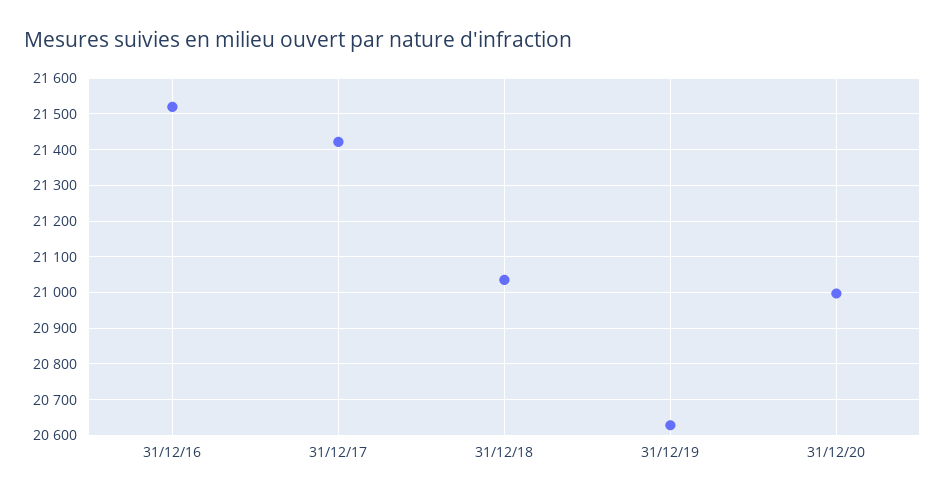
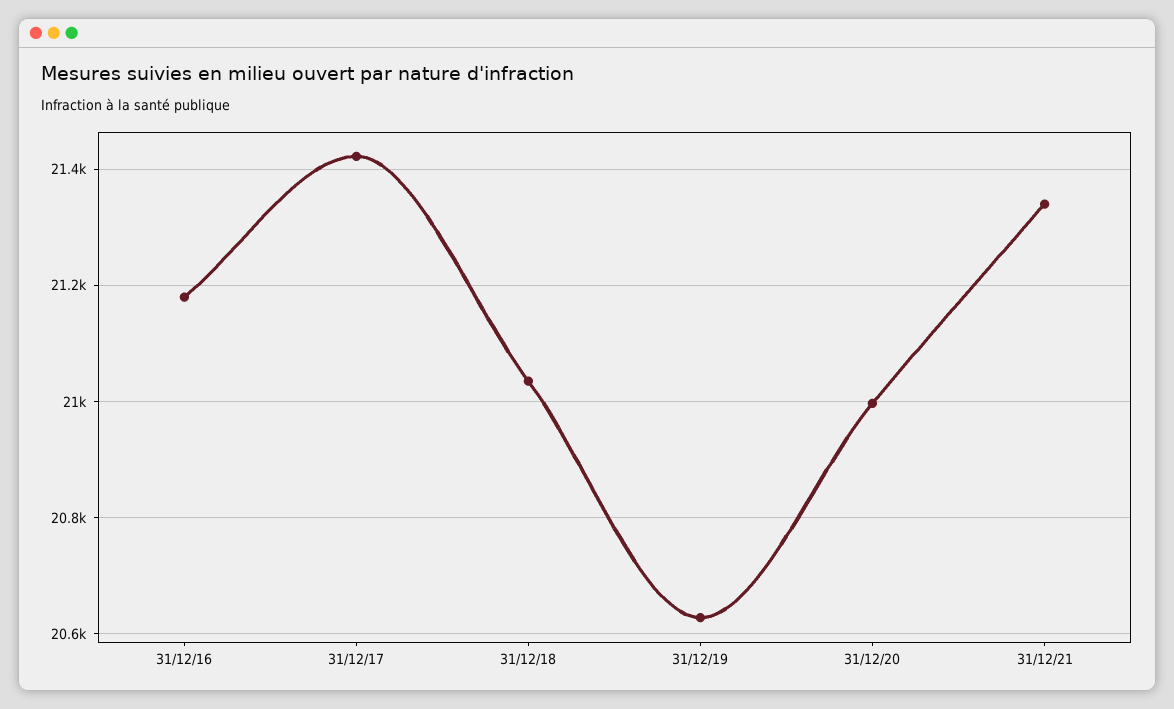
31/12/16: 21520 -> 21180
31/12/21: none -> 21340

